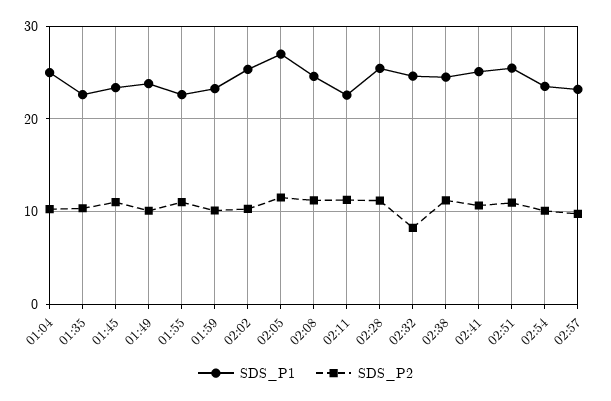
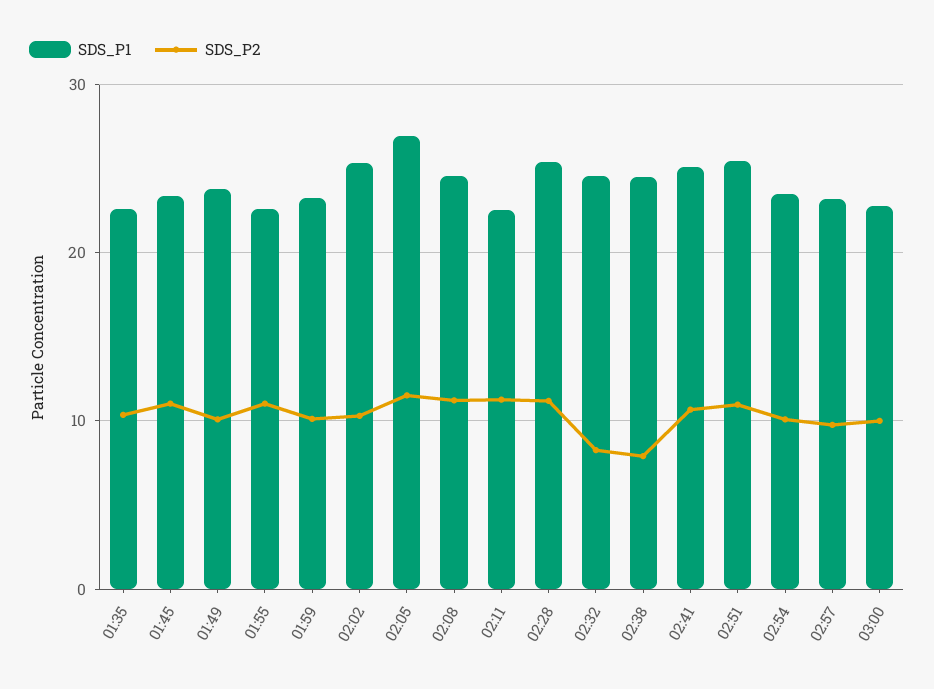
SDS_P1, 01:04: 25 -> none
SDS_P2, 01:04: 10 -> none
SDS_P2, 02:38: 11 -> 8
SDS_P1, 03:00: none -> 23
SDS_P2, 03:00: none -> 10

